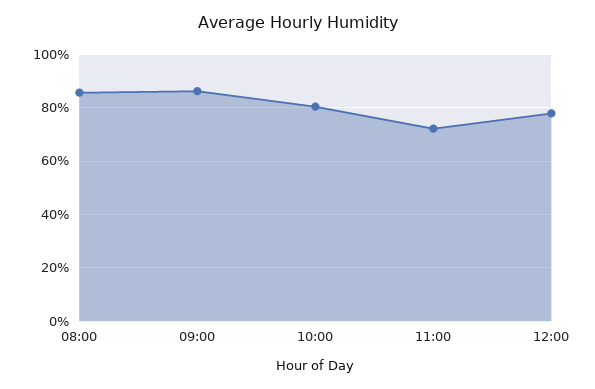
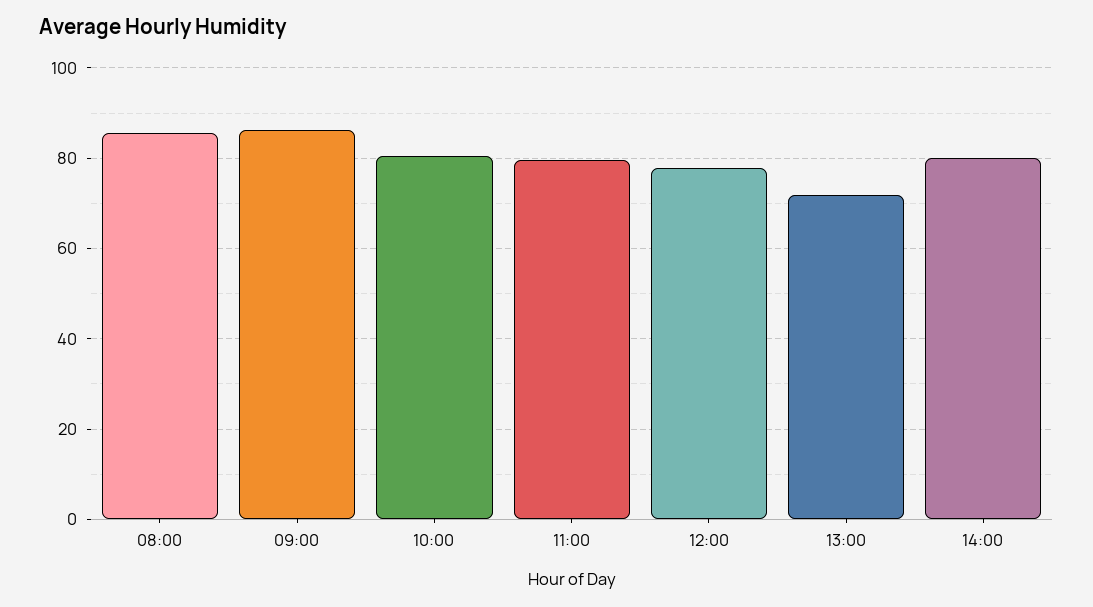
11:00: 72.5 -> 80
13:00: none -> 72
14:00: none -> 80

